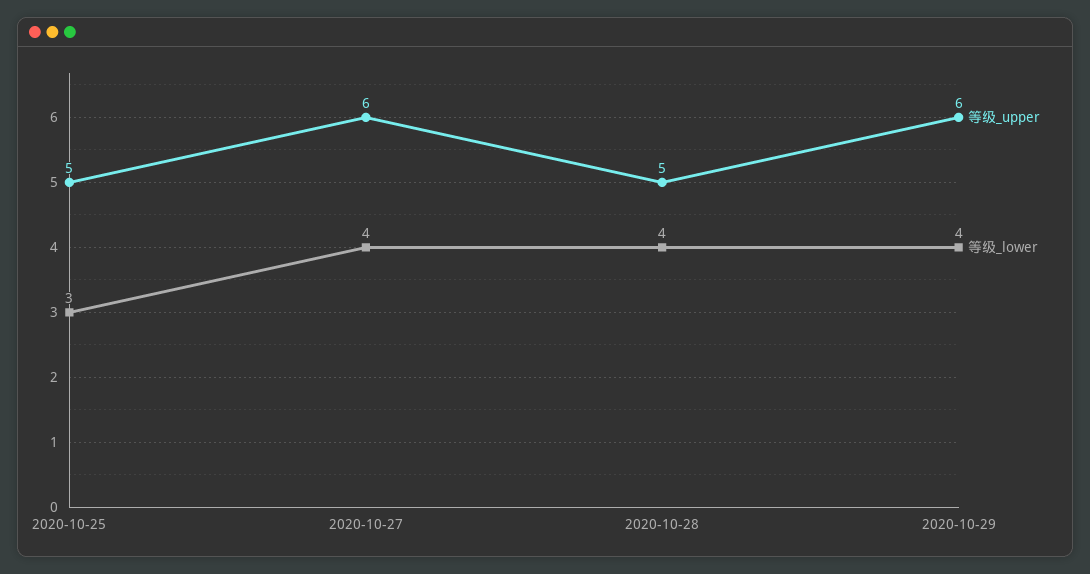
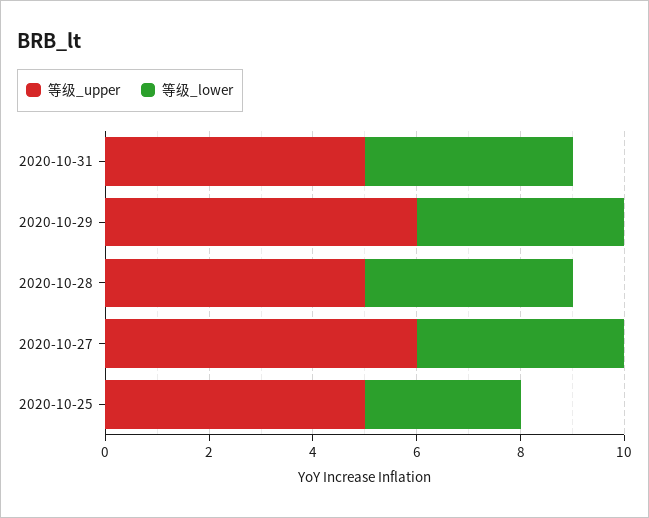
等级_upper, 2020-10-31: none -> 5
等级_lower, 2020-10-31: none -> 4

